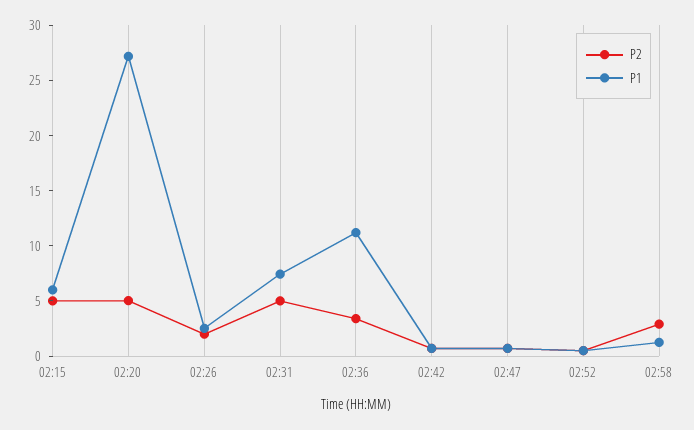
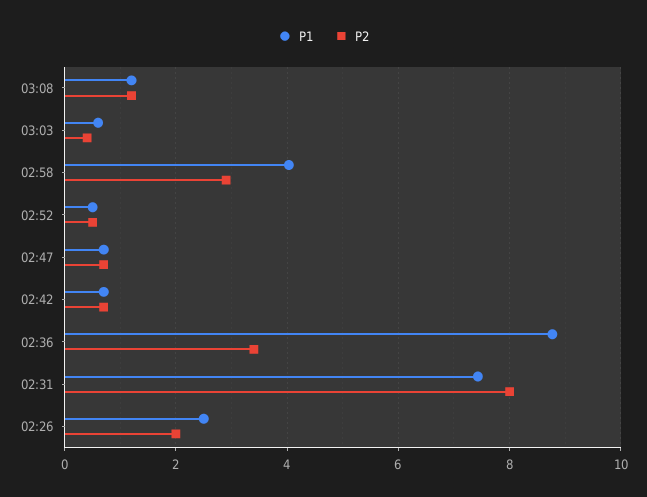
P2, 02:15: 5 -> none
P1, 02:15: 6 -> none
P2, 02:20: 5 -> none
P1, 02:20: 27 -> none
P2, 02:31: 5 -> 8
P1, 02:36: 11 -> 8.8
P1, 02:58: 1 -> 4
P1, 03:08: none -> 1.2
P2, 03:08: none -> 1.2
P1, 03:03: none -> 0.6
P2, 03:03: none -> 0.4

